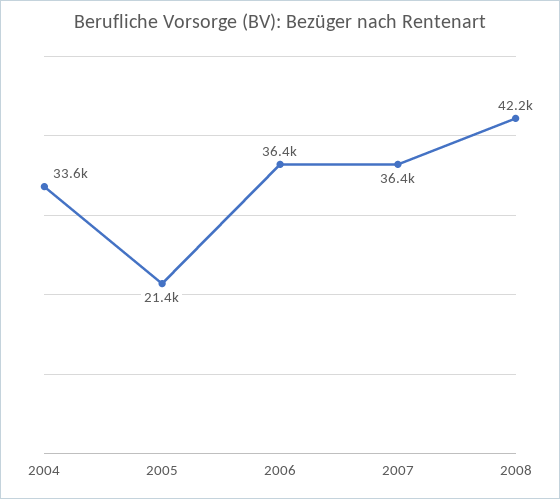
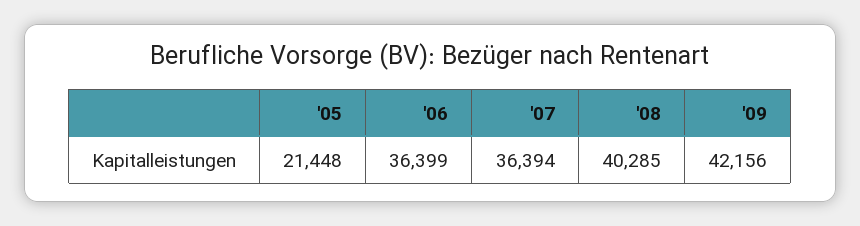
2004: 33600 -> none
2008: 42200 -> 40285
'09: none -> 42156

